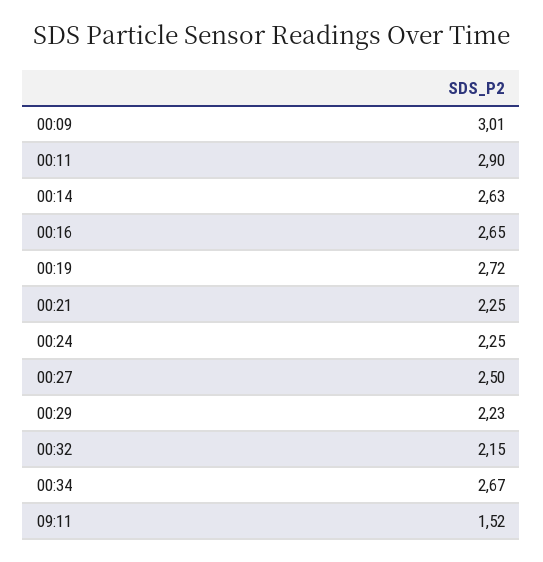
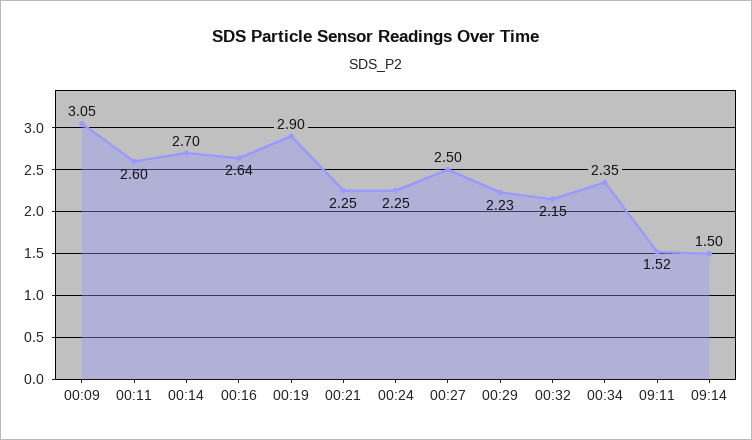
00:09: 3.01 -> 3.05
00:11: 2.9 -> 2.6
00:14: 2.63 -> 2.7
00:16: 2.65 -> 2.64
00:19: 2.72 -> 2.9
00:34: 2.67 -> 2.35
09:14: none -> 1.5

